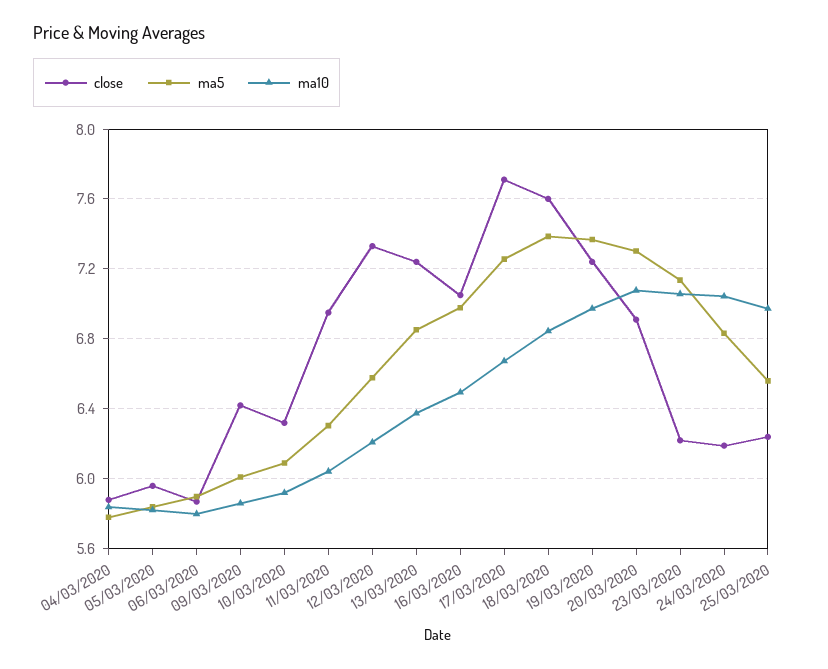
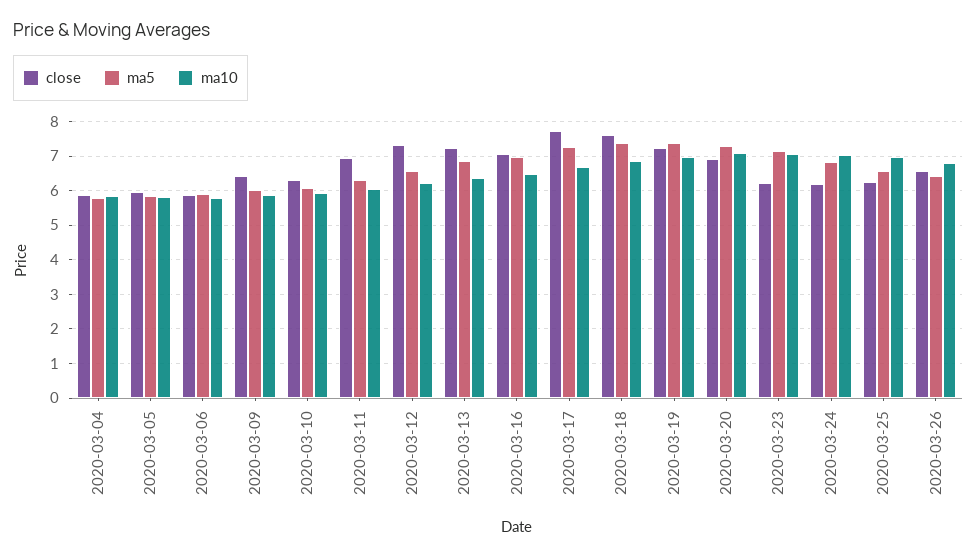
close, 2020-03-26: none -> 6.6
ma5, 2020-03-26: none -> 6.4
ma10, 2020-03-26: none -> 6.8

